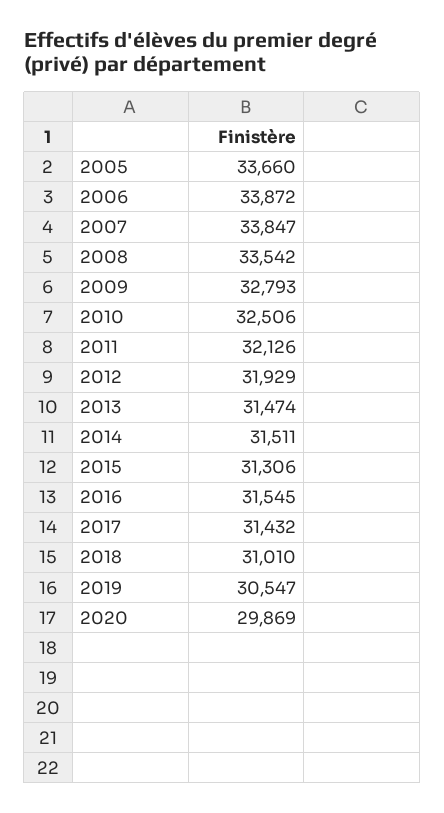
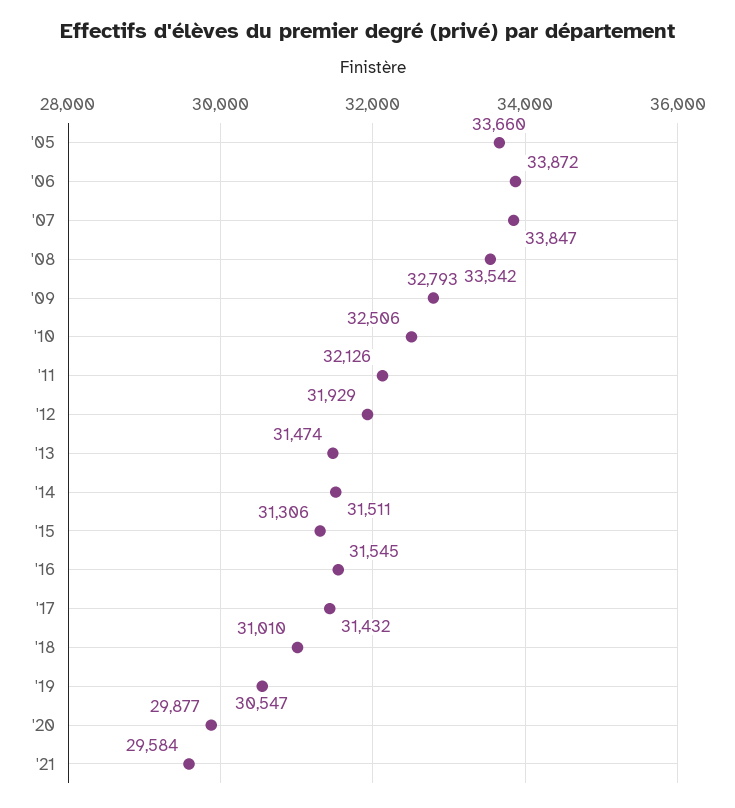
2020: 29869 -> 29877
'21: none -> 29584

